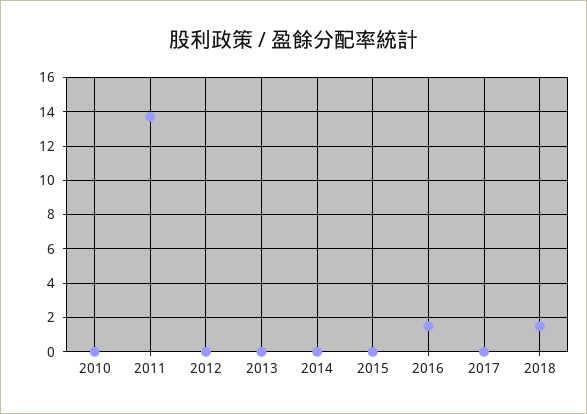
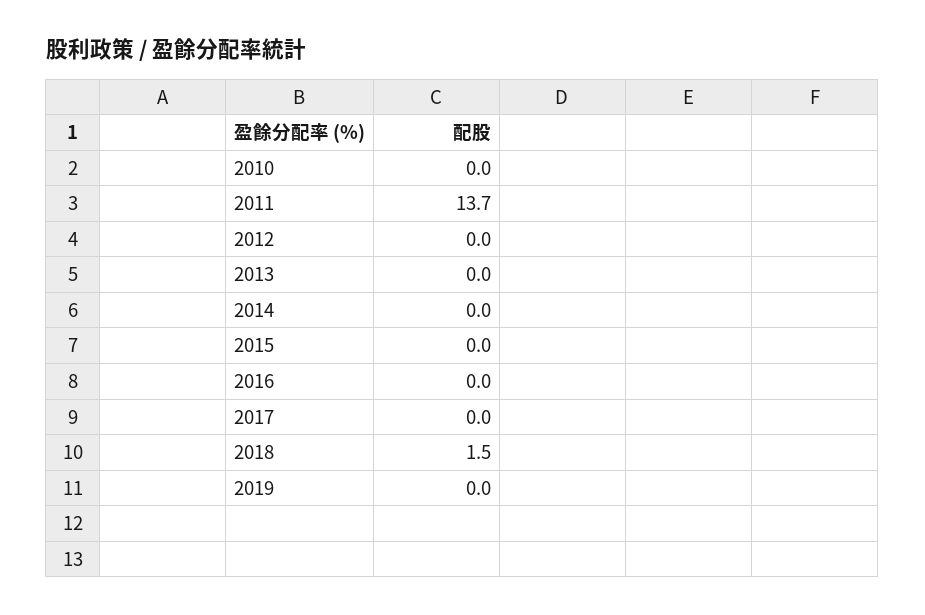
2016: 1.5 -> 0
2019: none -> 0

